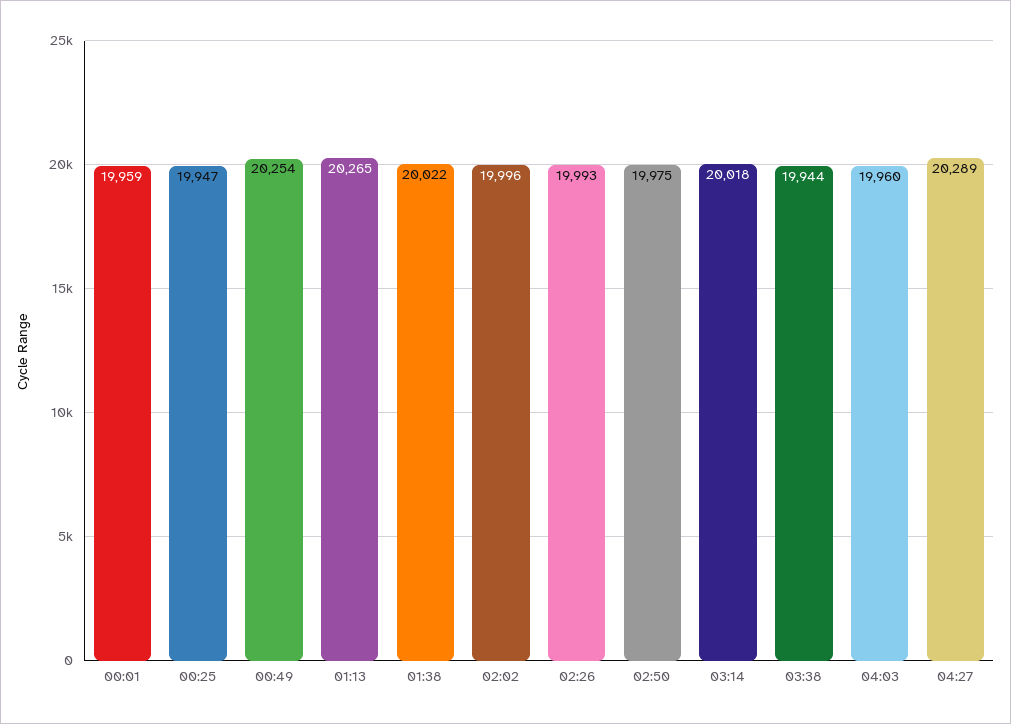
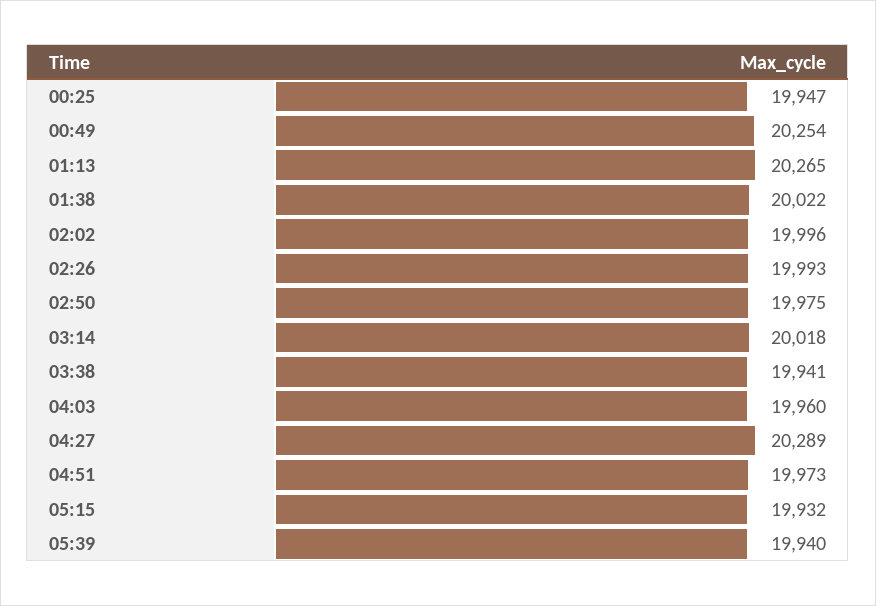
00:01: 19959 -> none
03:38: 19944 -> 19941
04:51: none -> 19973
05:15: none -> 19932
05:39: none -> 19940

